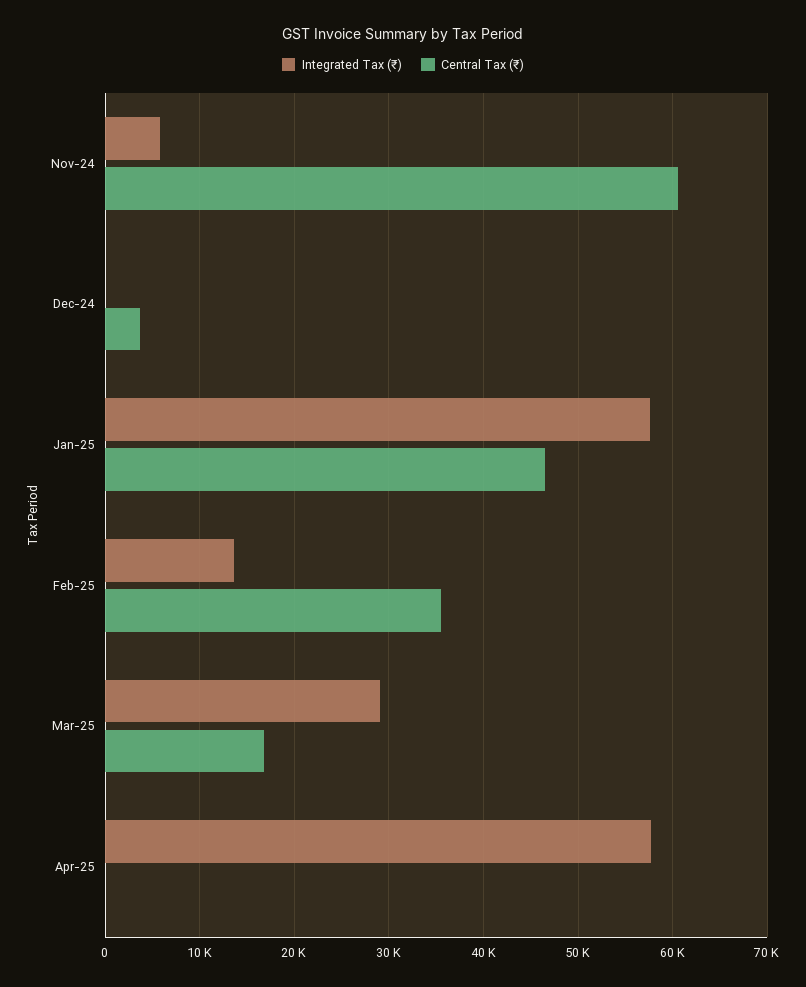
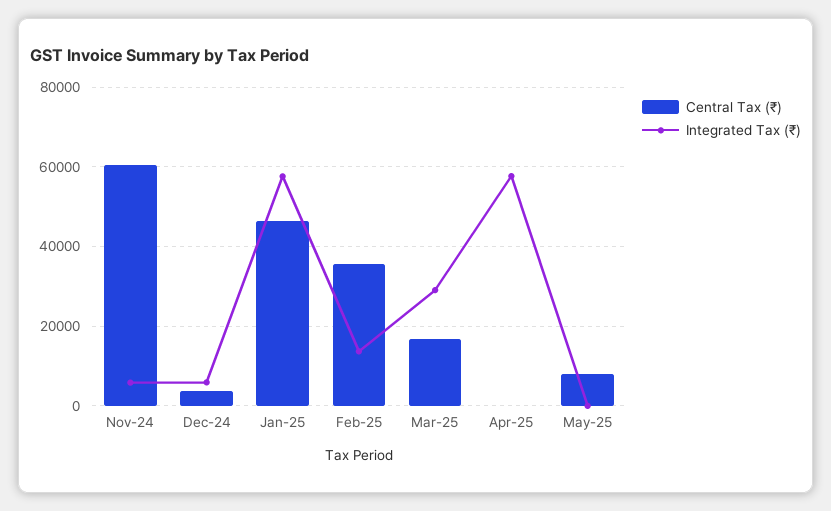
Integrated Tax (₹), Dec-24: 0 -> 6000
Central Tax (₹), May-25: none -> 8000
Integrated Tax (₹), May-25: none -> 0

